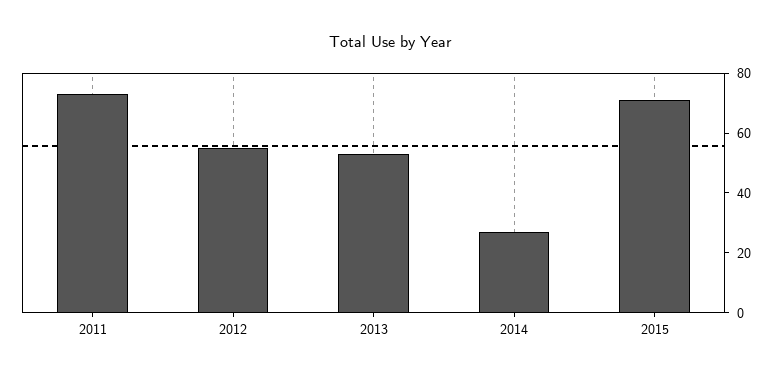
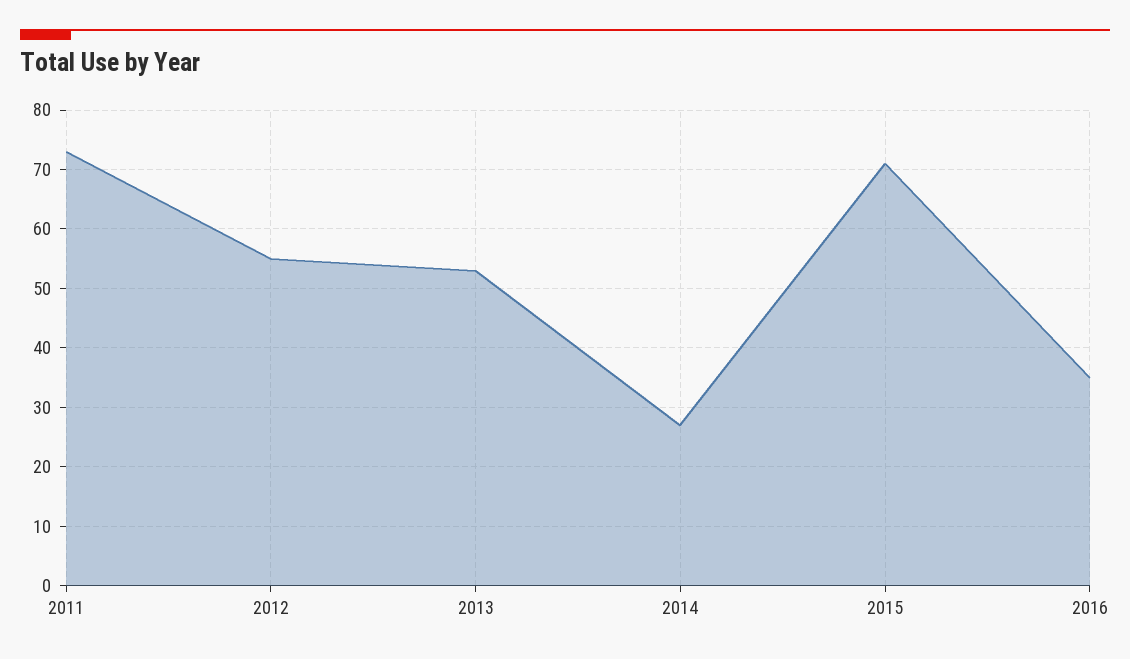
2016: none -> 35

